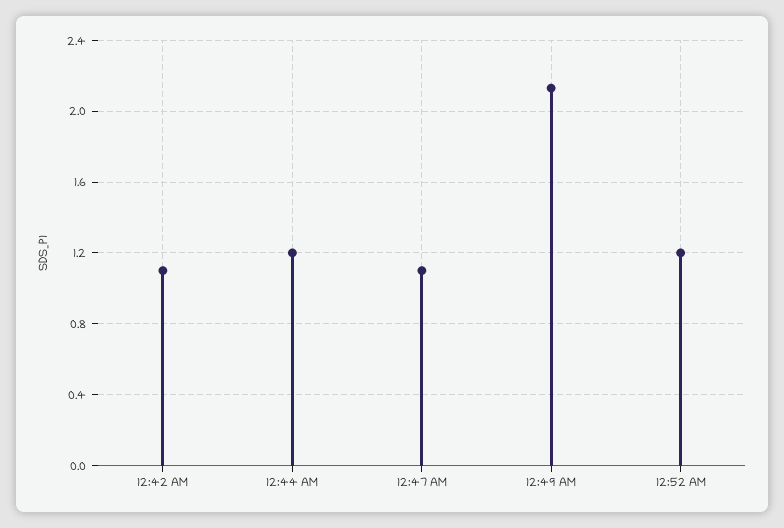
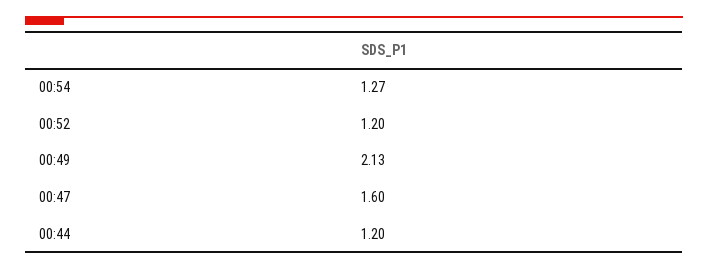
12:42 AM: 1.1 -> none
12:47 AM: 1.1 -> 1.6
00:54: none -> 1.27

